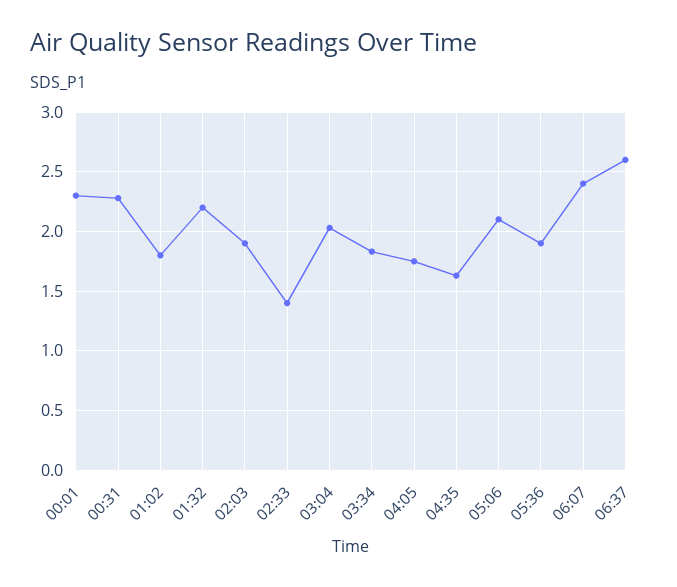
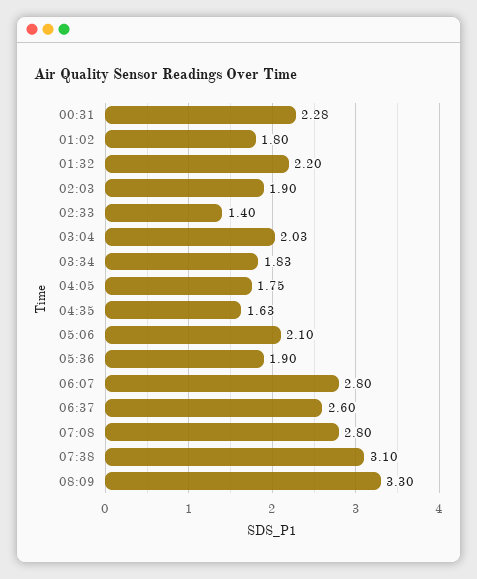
00:01: 2.3 -> none
06:07: 2.4 -> 2.8
07:08: none -> 2.8
07:38: none -> 3.1
08:09: none -> 3.3

